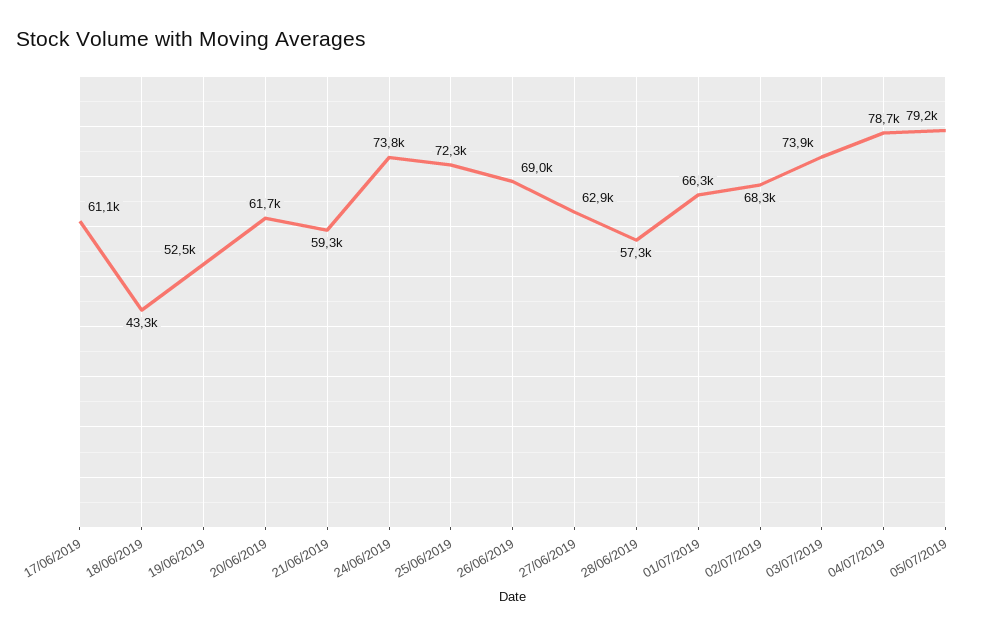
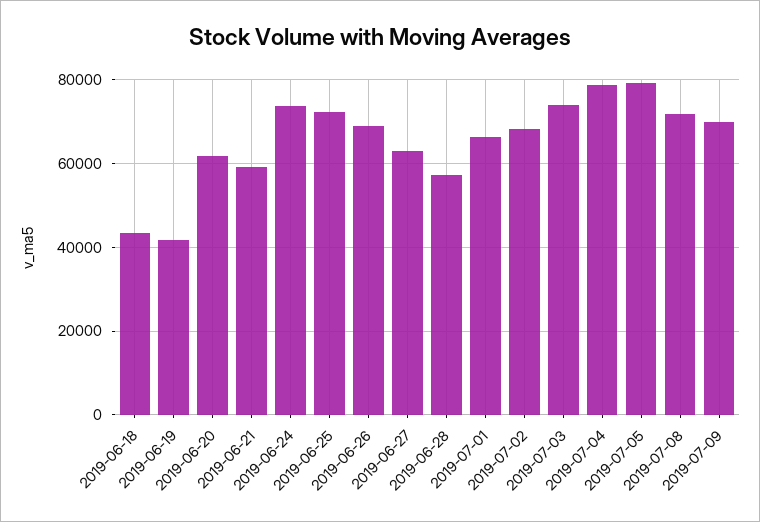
17/06/2019: 61100 -> none
19/06/2019: 52500 -> 42000
2019-07-08: none -> 72000
2019-07-09: none -> 70000

